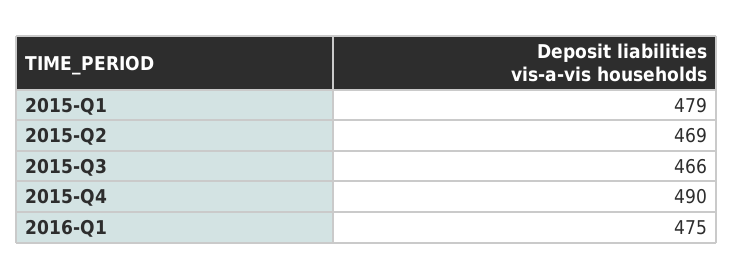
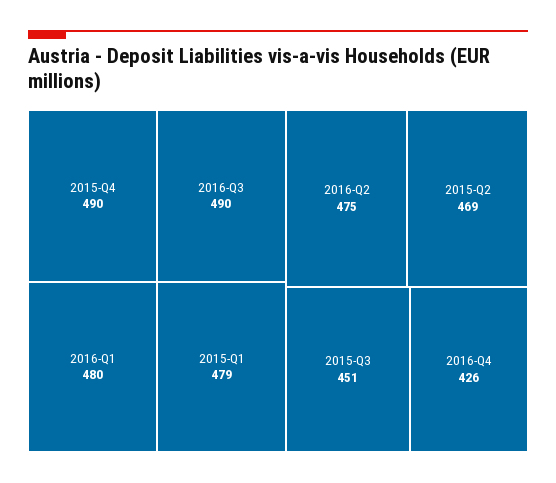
2015-Q3: 466 -> 451
2016-Q1: 475 -> 480
2016-Q3: none -> 490
2016-Q2: none -> 475
2016-Q4: none -> 426

